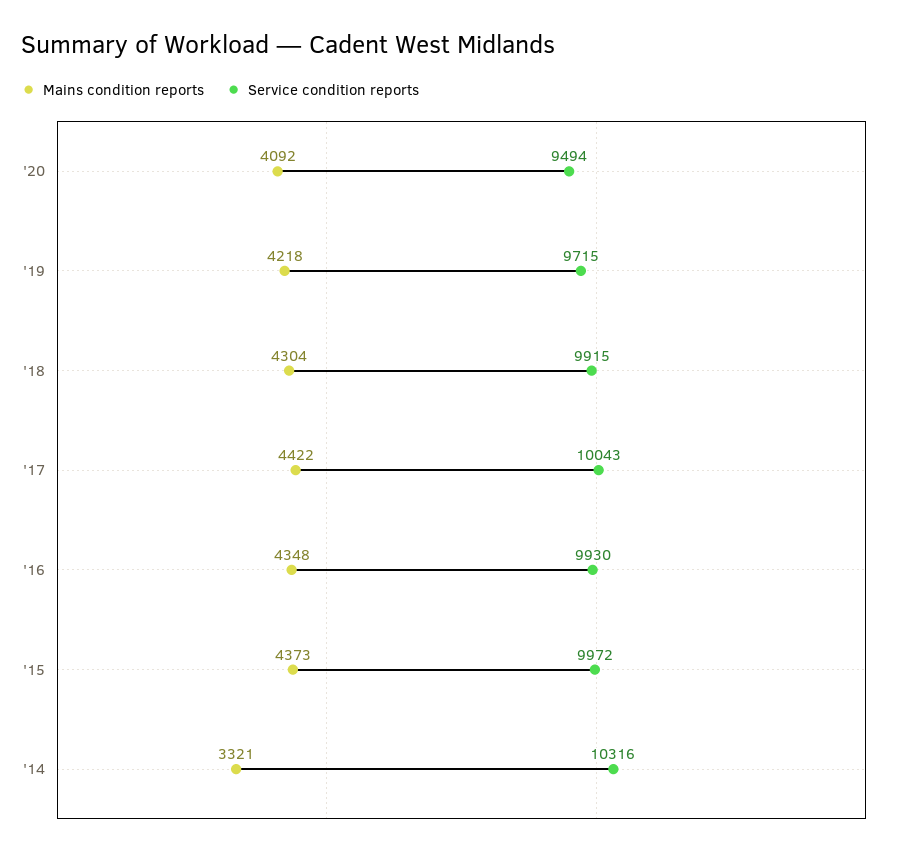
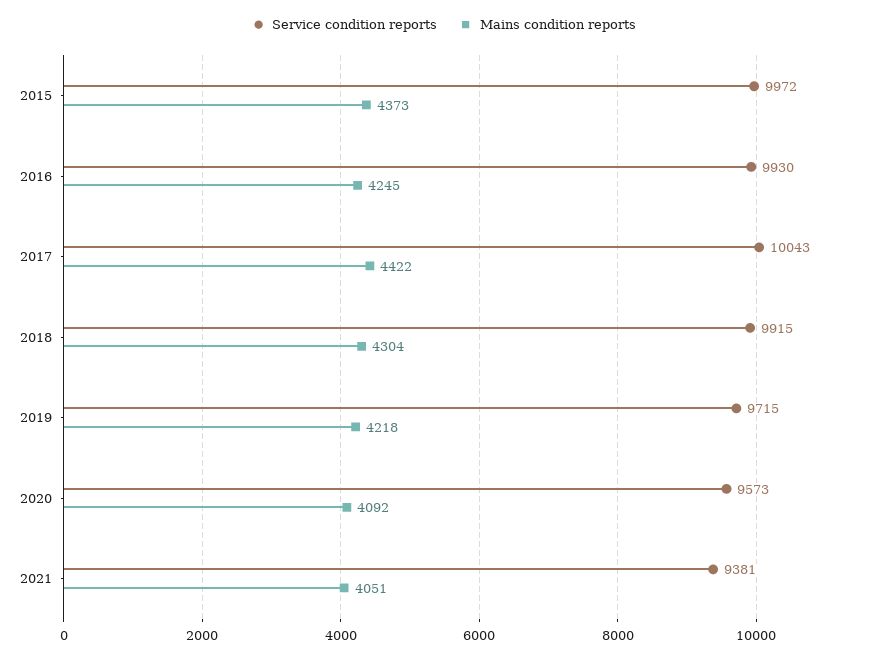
Service condition reports, '20: 9494 -> 9573
Mains condition reports, '16: 4348 -> 4245
Mains condition reports, '14: 3321 -> none
Service condition reports, '14: 10316 -> none
Service condition reports, 2021: none -> 9381
Mains condition reports, 2021: none -> 4051

